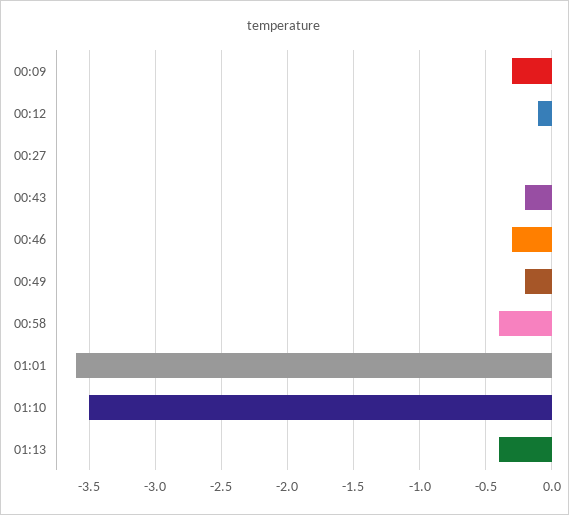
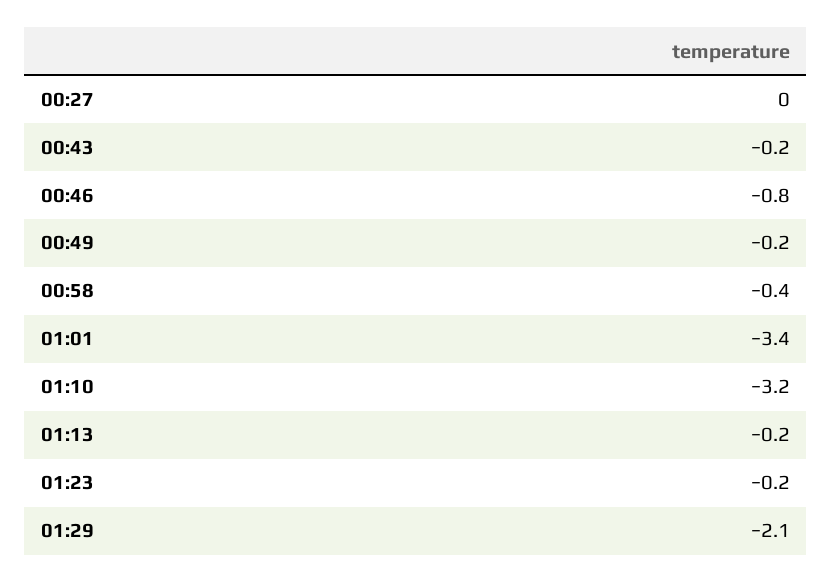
00:09: -0.3 -> none
00:12: -0.1 -> none
00:46: -0.3 -> -0.8
01:01: -3.6 -> -3.4
01:10: -3.5 -> -3.2
01:13: -0.4 -> -0.2
01:23: none -> -0.2
01:29: none -> -2.1

